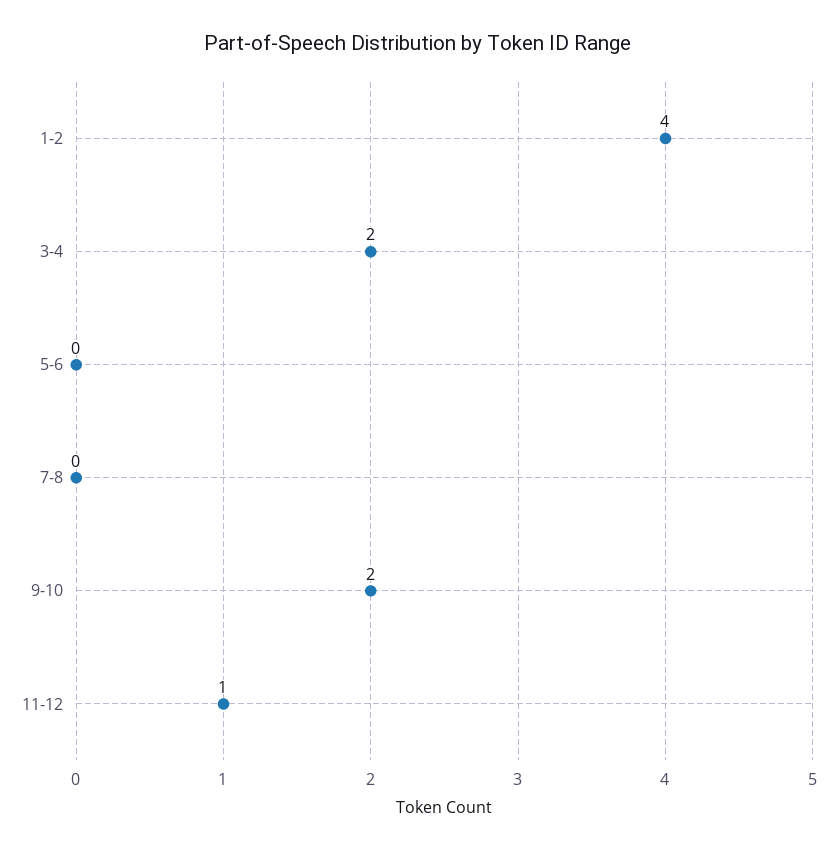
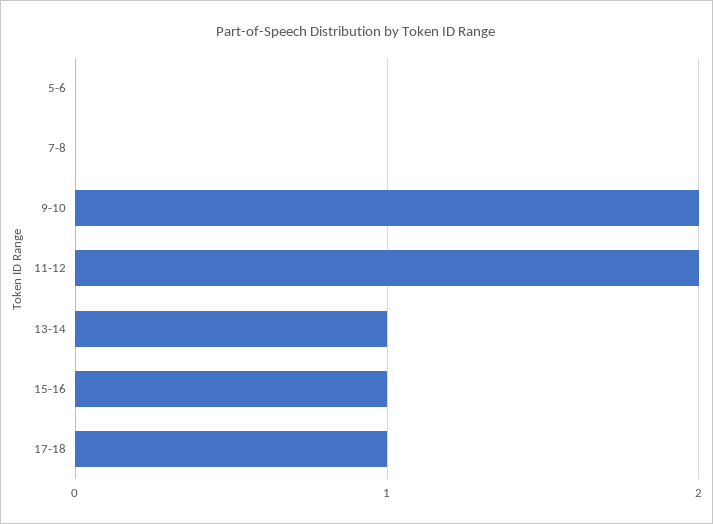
1-2: 4 -> none
3-4: 2 -> none
11-12: 1 -> 2
13-14: none -> 1
15-16: none -> 1
17-18: none -> 1

